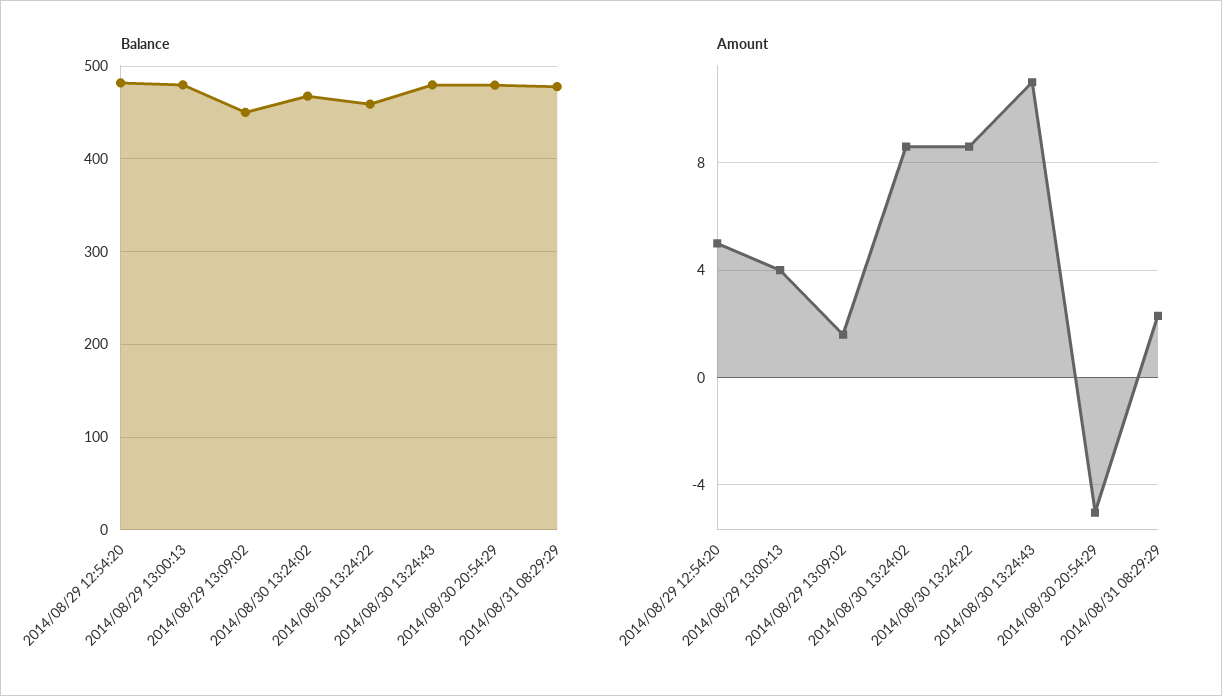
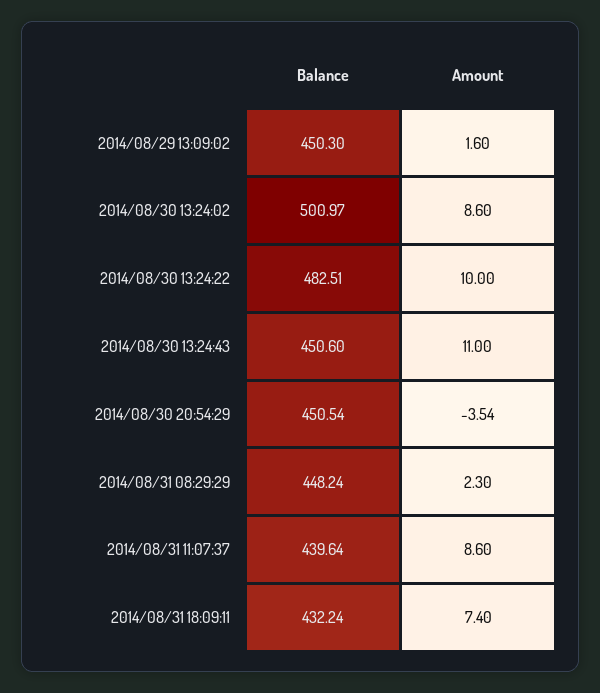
Balance, 2014/08/29 12:54:20: 480 -> none
Balance, 2014/08/29 13:00:13: 480 -> none
Balance, 2014/08/30 13:24:02: 470 -> 500.97
Balance, 2014/08/30 13:24:22: 460 -> 482.51
Balance, 2014/08/30 13:24:43: 480 -> 450.6
Balance, 2014/08/30 20:54:29: 480 -> 450.54
Balance, 2014/08/31 08:29:29: 480 -> 448.24
Amount, 2014/08/29 12:54:20: 5 -> none
Amount, 2014/08/29 13:00:13: 4 -> none
Amount, 2014/08/30 13:24:22: 8.5 -> 10
Amount, 2014/08/30 20:54:29: -5 -> -3.54
Balance, 2014/08/31 11:07:37: none -> 439.64
Amount, 2014/08/31 11:07:37: none -> 8.6
Balance, 2014/08/31 18:09:11: none -> 432.24
Amount, 2014/08/31 18:09:11: none -> 7.4

